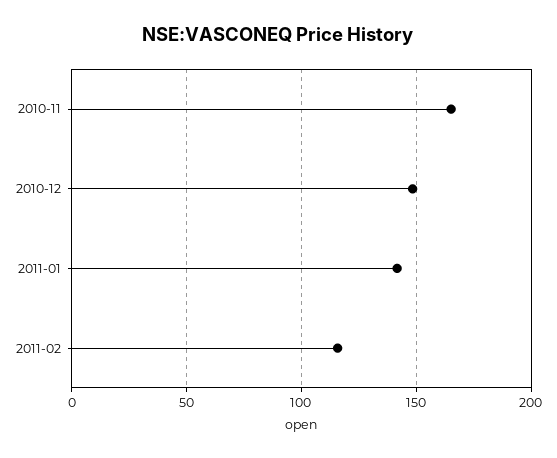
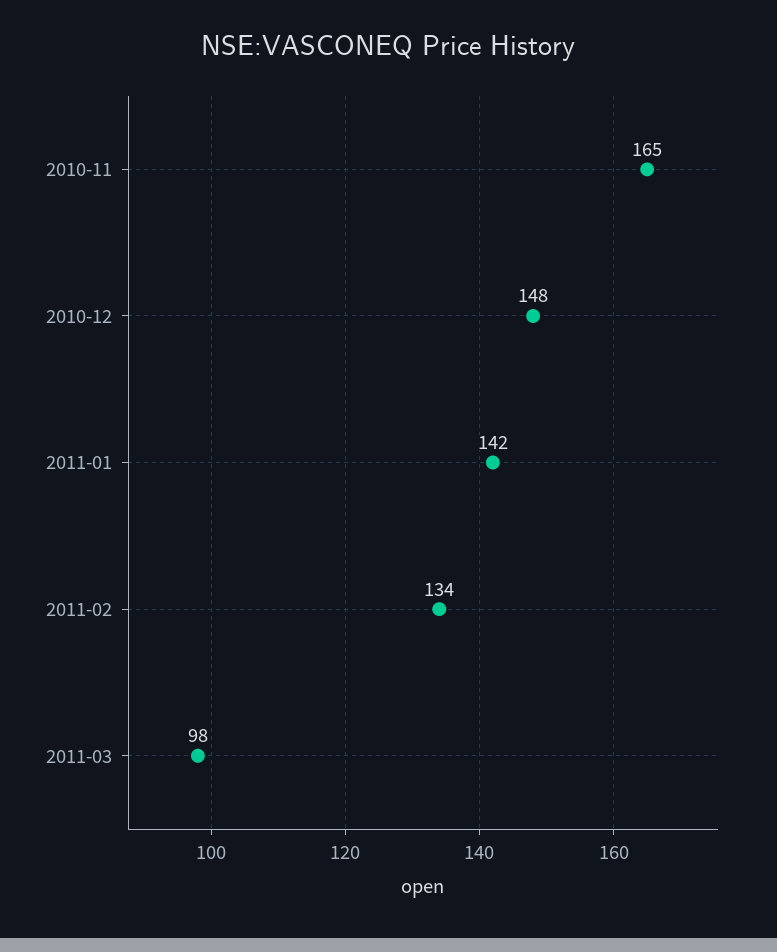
2011-02: 115 -> 134
2011-03: none -> 98

